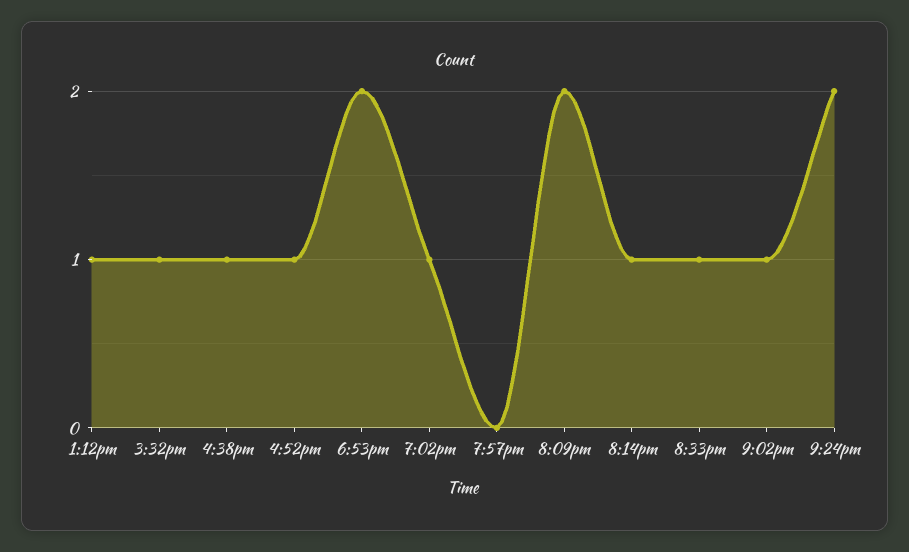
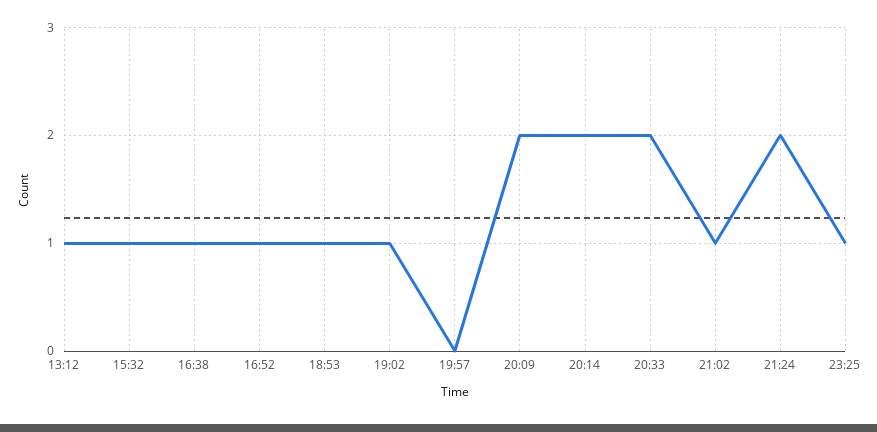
6:53pm: 2 -> 1
8:14pm: 1 -> 2
8:33pm: 1 -> 2
23:25: none -> 1

